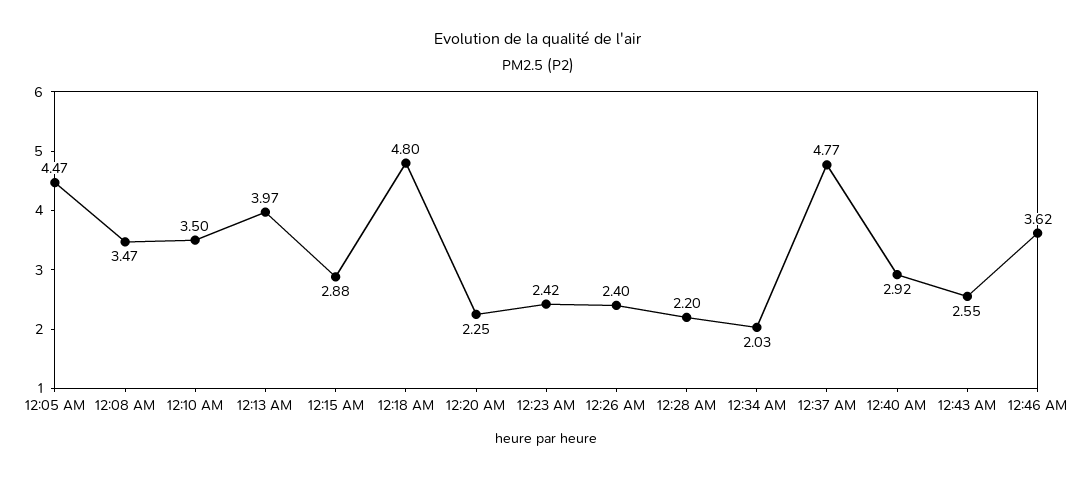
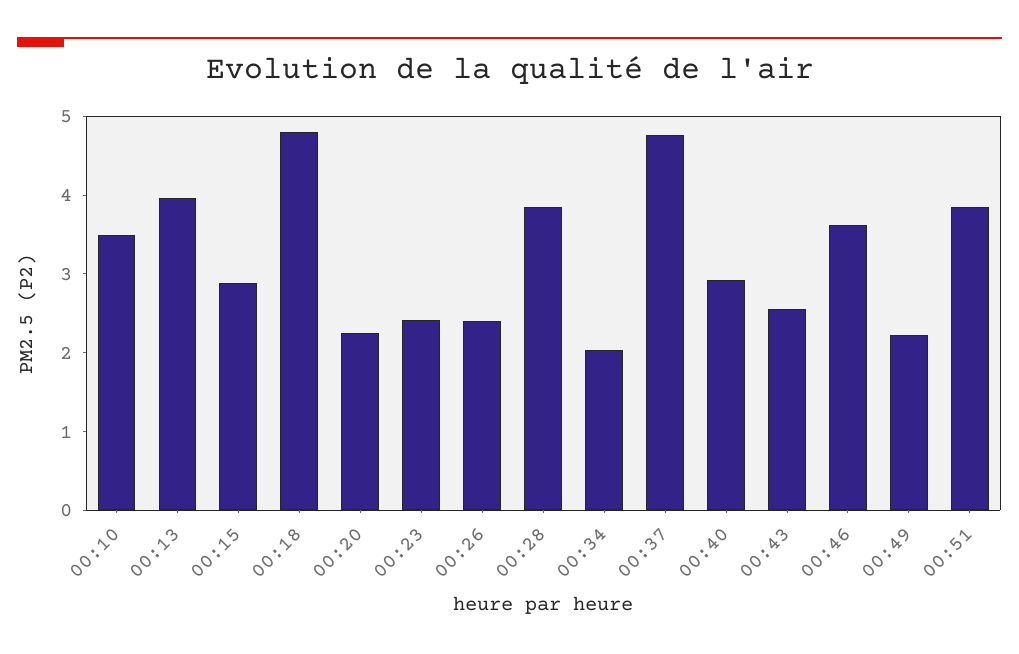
12:05 AM: 4.47 -> none
12:08 AM: 3.47 -> none
12:28 AM: 2.2 -> 3.8
00:49: none -> 2.2
00:51: none -> 3.8

